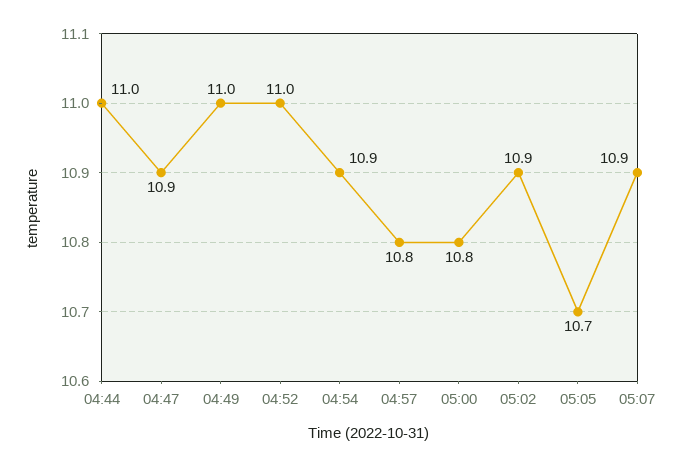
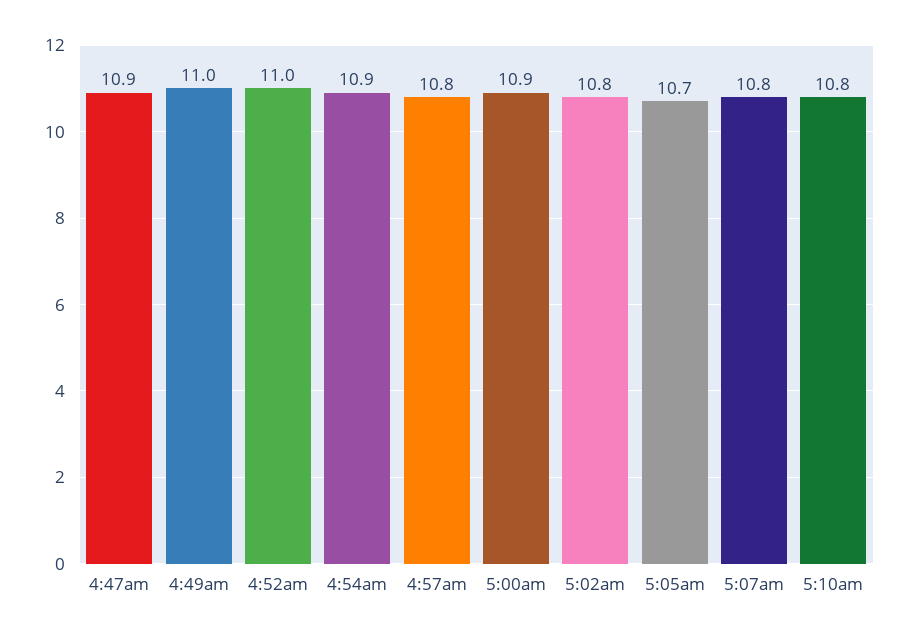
04:44: 11 -> none
05:00: 10.8 -> 10.9
05:02: 10.9 -> 10.8
05:07: 10.9 -> 10.8
5:10am: none -> 10.8

